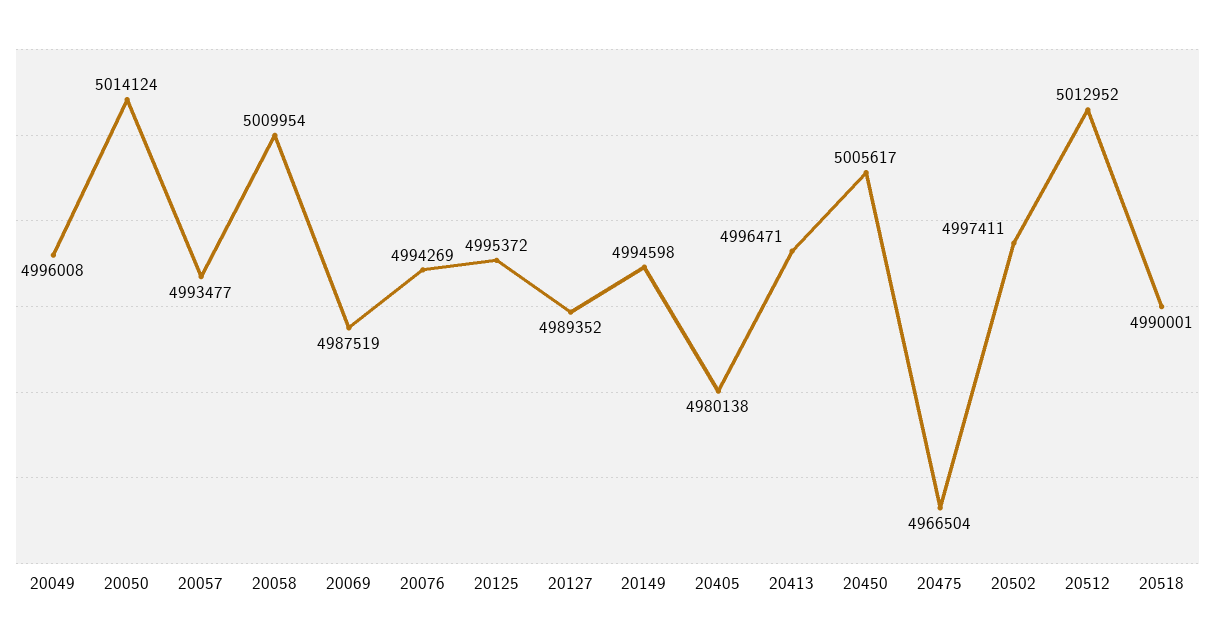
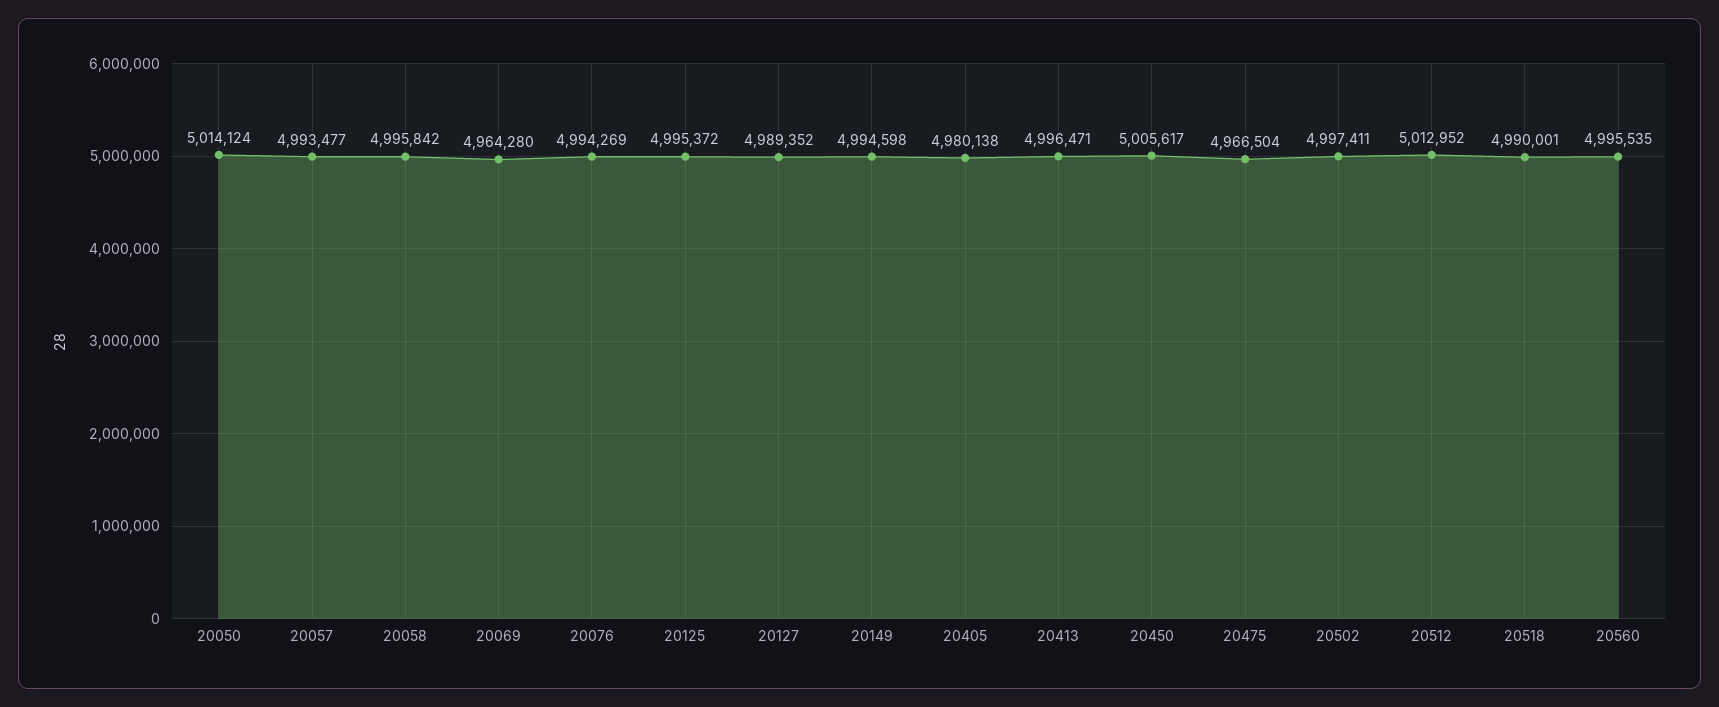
20049: 4996008 -> none
20058: 5009954 -> 4995842
20069: 4987519 -> 4964280
20560: none -> 4995535

